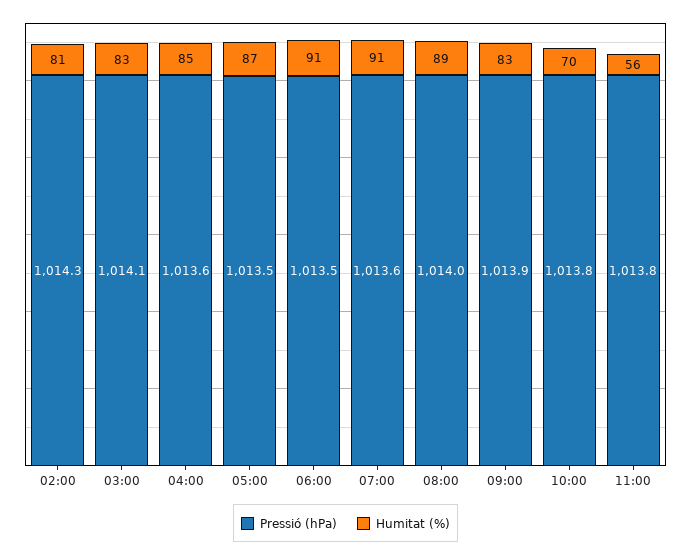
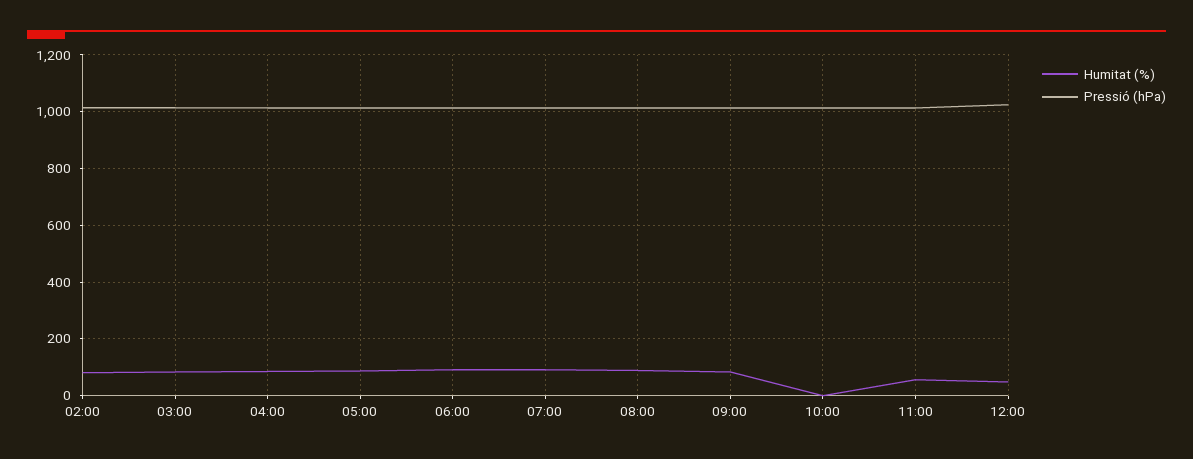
Humitat (%), 10:00: 70 -> 0
Humitat (%), 12:00: none -> 50
Pressió (hPa), 12:00: none -> 1025

